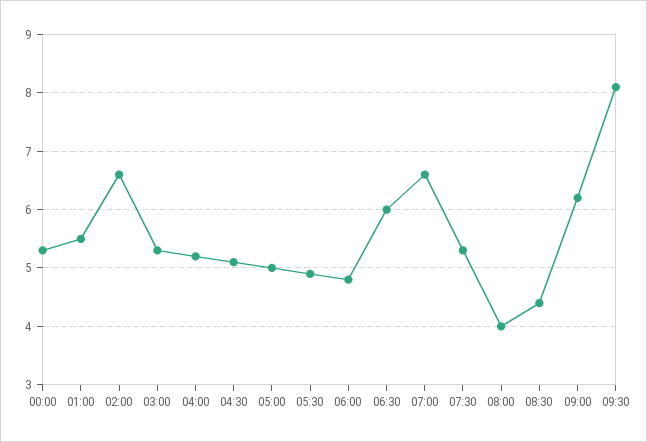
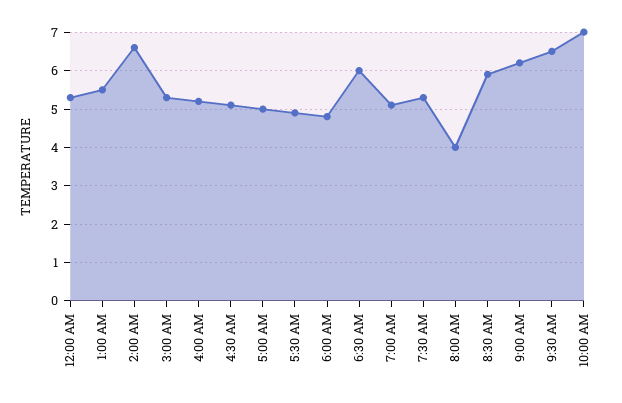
07:00: 6.5 -> 5
08:30: 4.5 -> 6
09:30: 8 -> 6.5
10:00 AM: none -> 7

